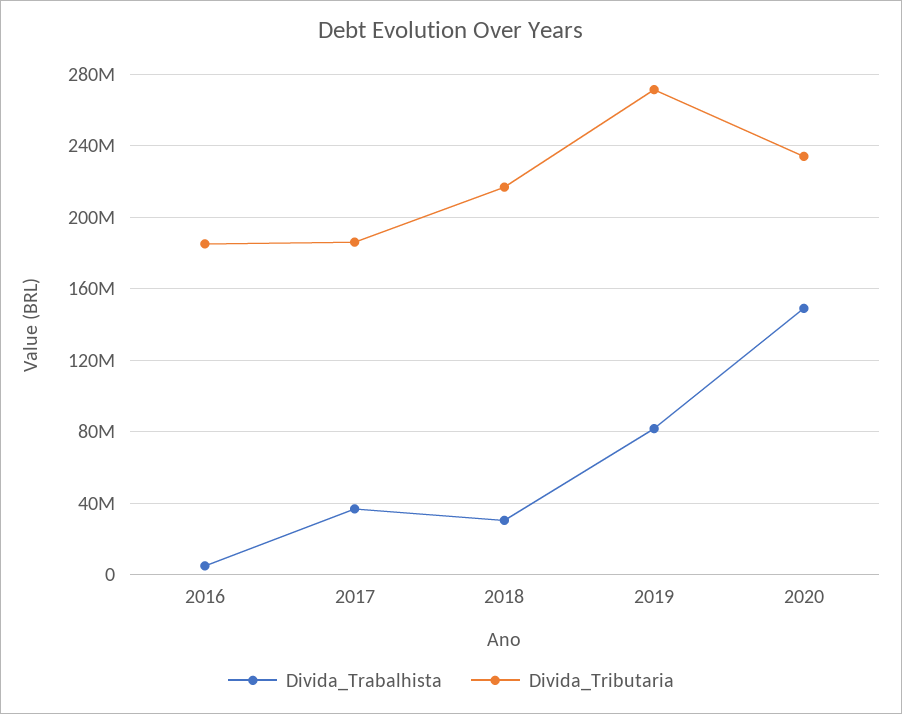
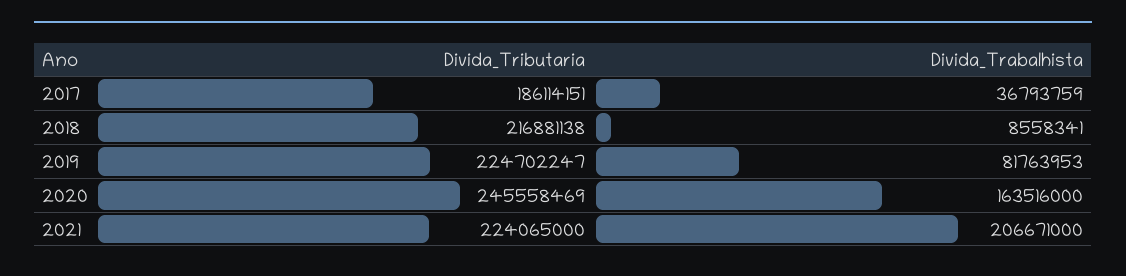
Divida_Trabalhista, 2016: 5000000 -> none
Divida_Tributaria, 2016: 185000000 -> none
Divida_Trabalhista, 2018: 30000000 -> 8558341
Divida_Tributaria, 2019: 270000000 -> 224702247
Divida_Trabalhista, 2020: 150000000 -> 163516000
Divida_Tributaria, 2020: 235000000 -> 245558469
Divida_Tributaria, 2021: none -> 224065000
Divida_Trabalhista, 2021: none -> 206671000

